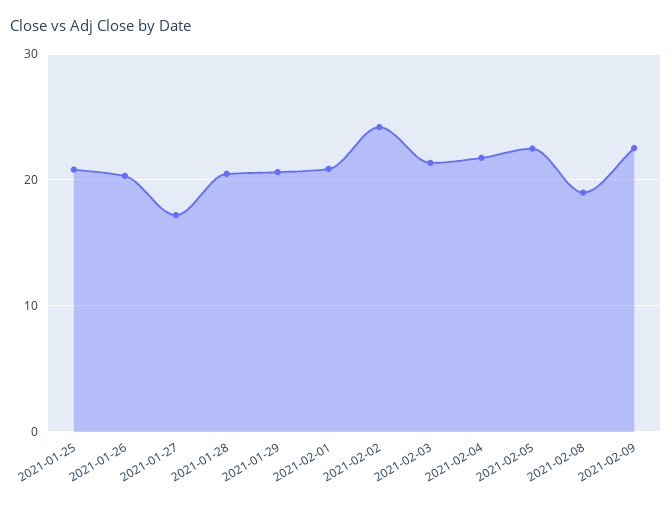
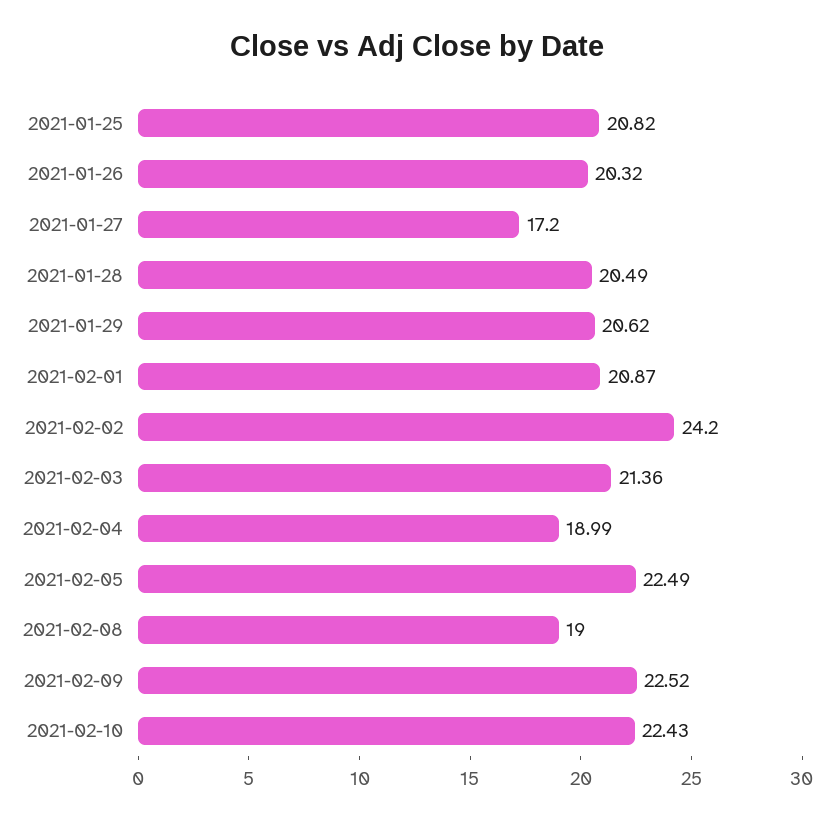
2021-02-04: 22 -> 18.99
2021-02-10: none -> 22.43

